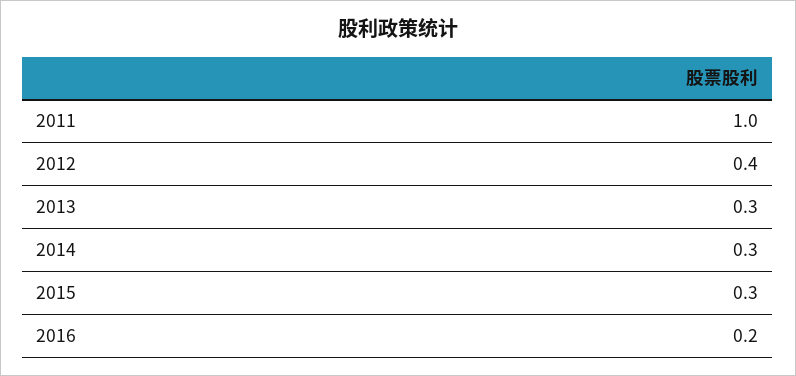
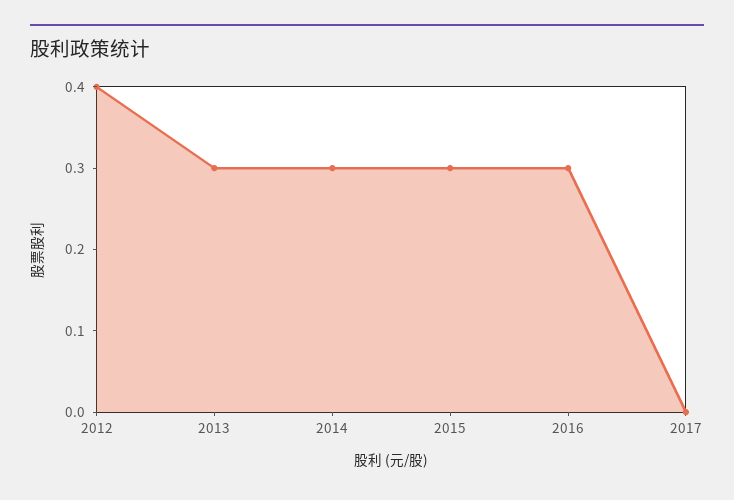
2011: 1 -> none
2016: 0.2 -> 0.3
2017: none -> 0

